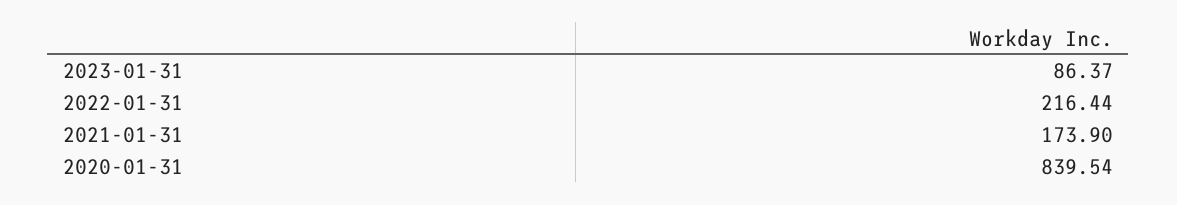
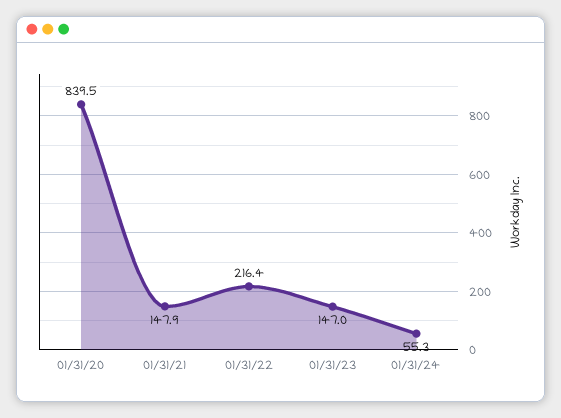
2023-01-31: 86.37 -> 147
2021-01-31: 173.9 -> 147.9
01/31/24: none -> 55.3

